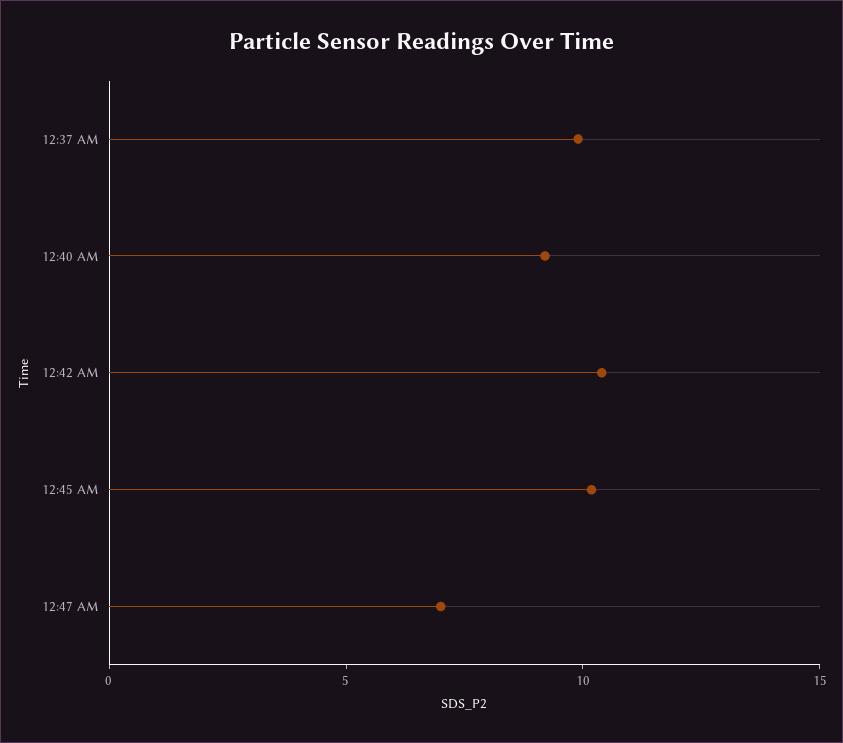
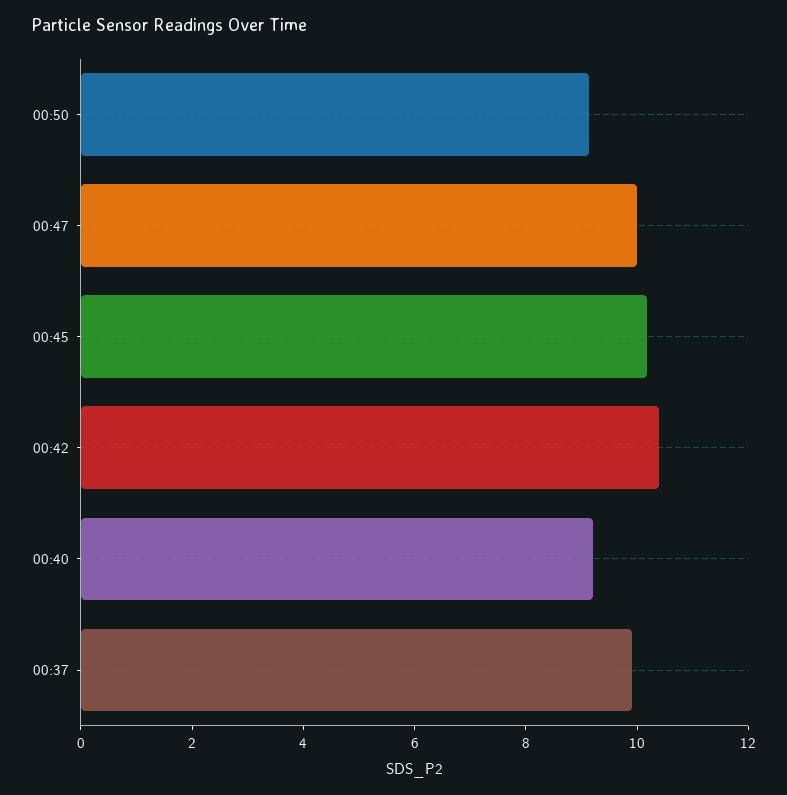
12:47 AM: 7 -> 10
00:50: none -> 9

